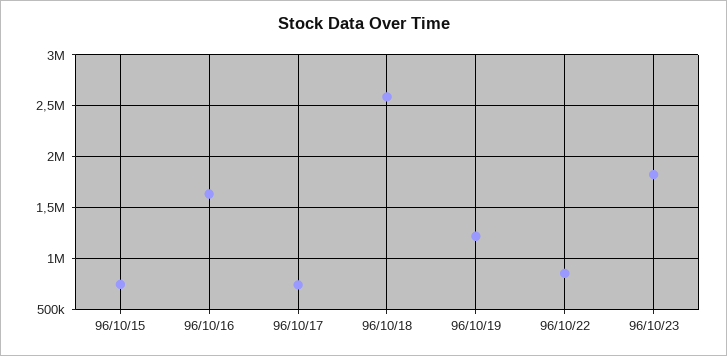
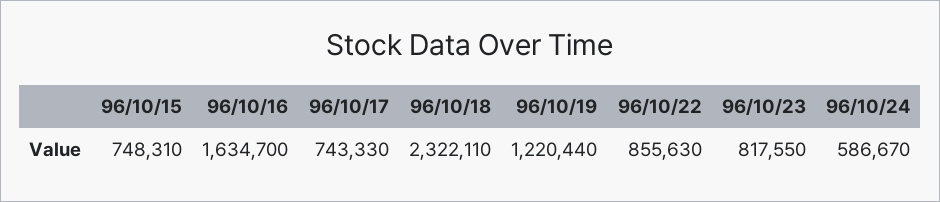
96/10/18: 2600000 -> 2322110
96/10/23: 1800000 -> 817550
96/10/24: none -> 586670

